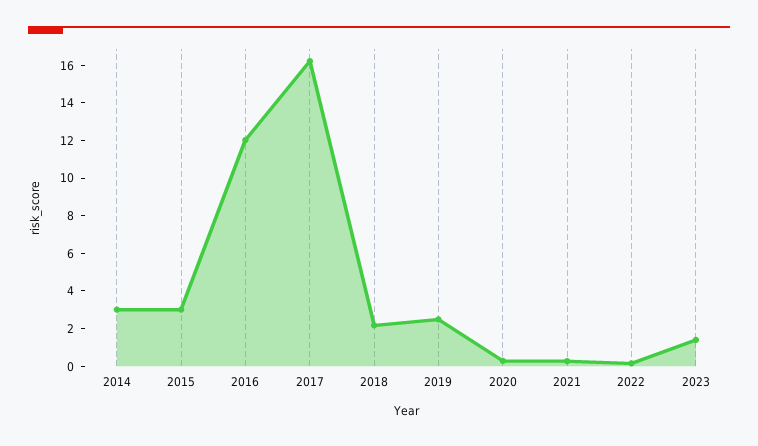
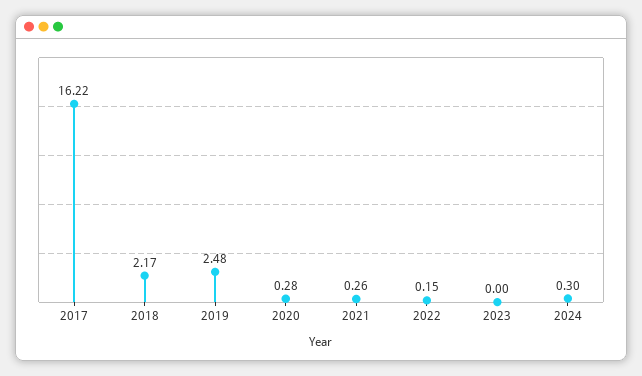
2014: 3 -> none
2015: 3 -> none
2016: 12 -> none
2023: 1.5 -> 0
2024: none -> 0.3

